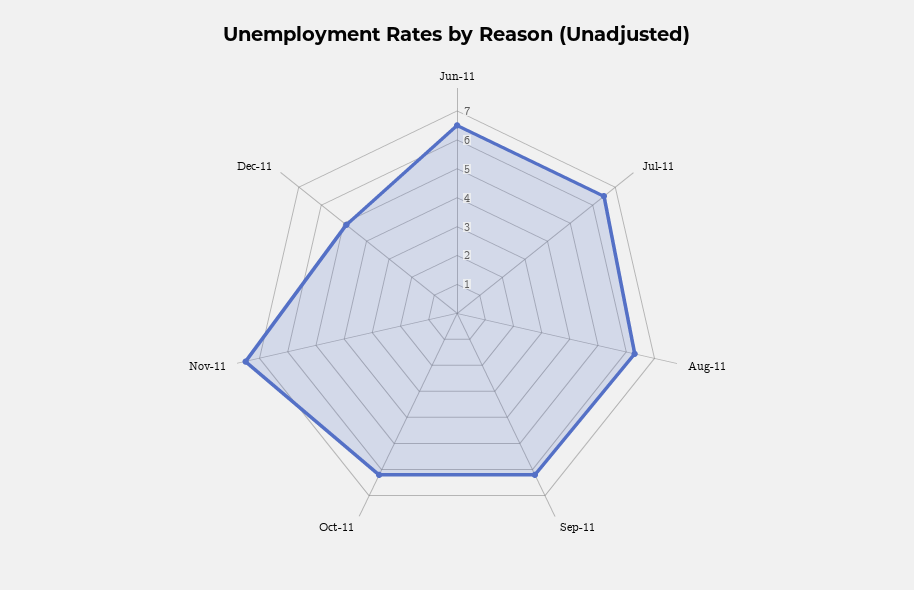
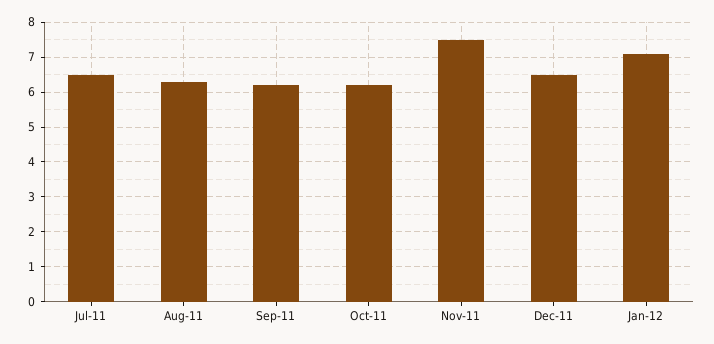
Jun-11: 6.5 -> none
Dec-11: 5 -> 6.5
Jan-12: none -> 7

